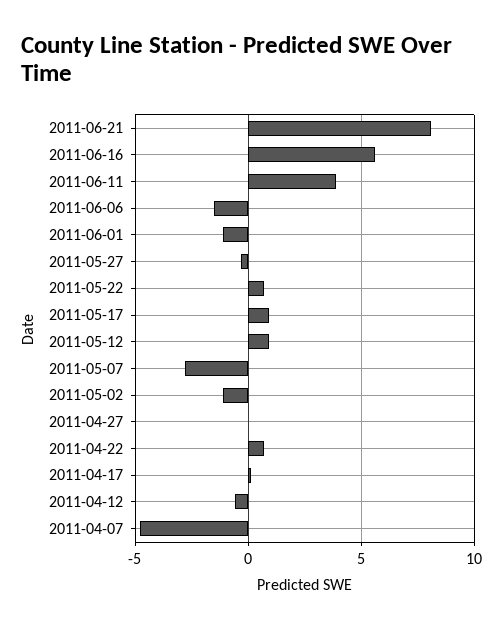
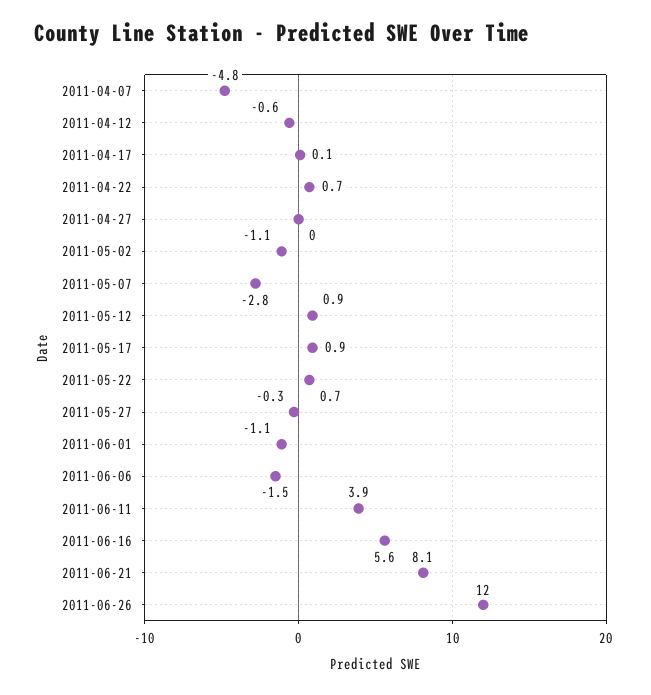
2011-06-26: none -> 12

